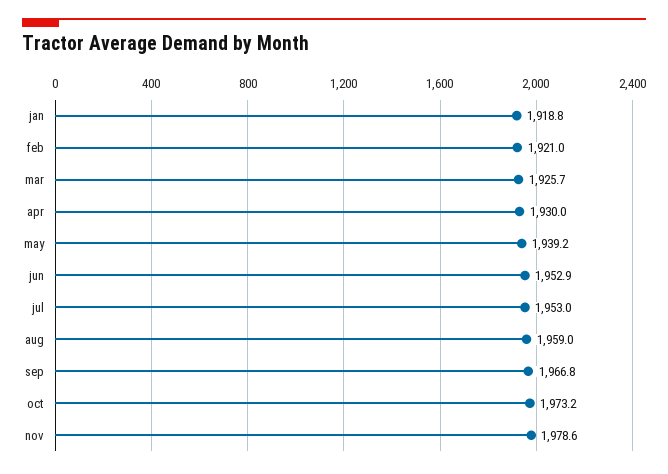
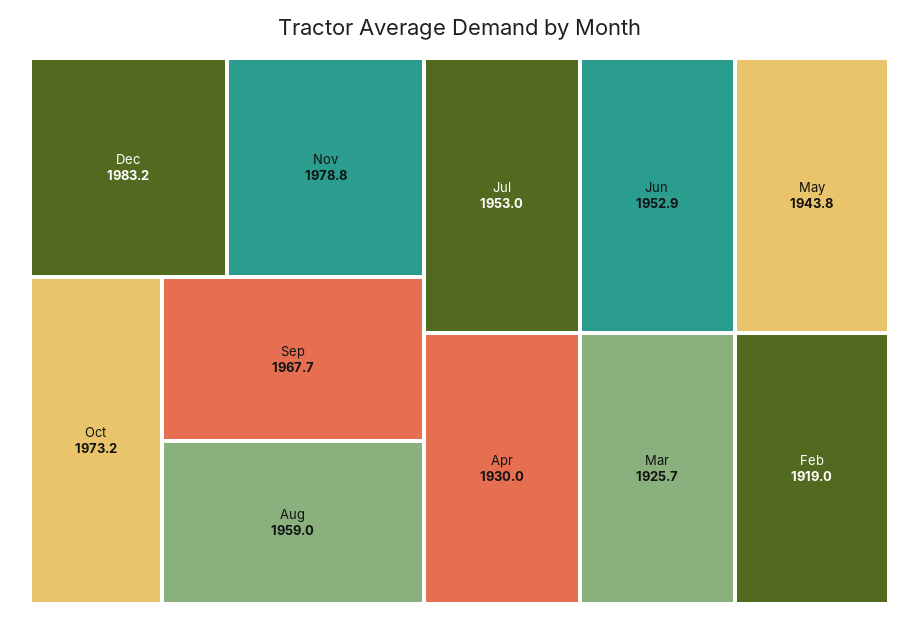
jan: 1918.8 -> none
feb: 1921 -> 1919
may: 1939.2 -> 1943.8
sep: 1966.8 -> 1967.7
nov: 1978.6 -> 1978.8
Dec: none -> 1983.2

